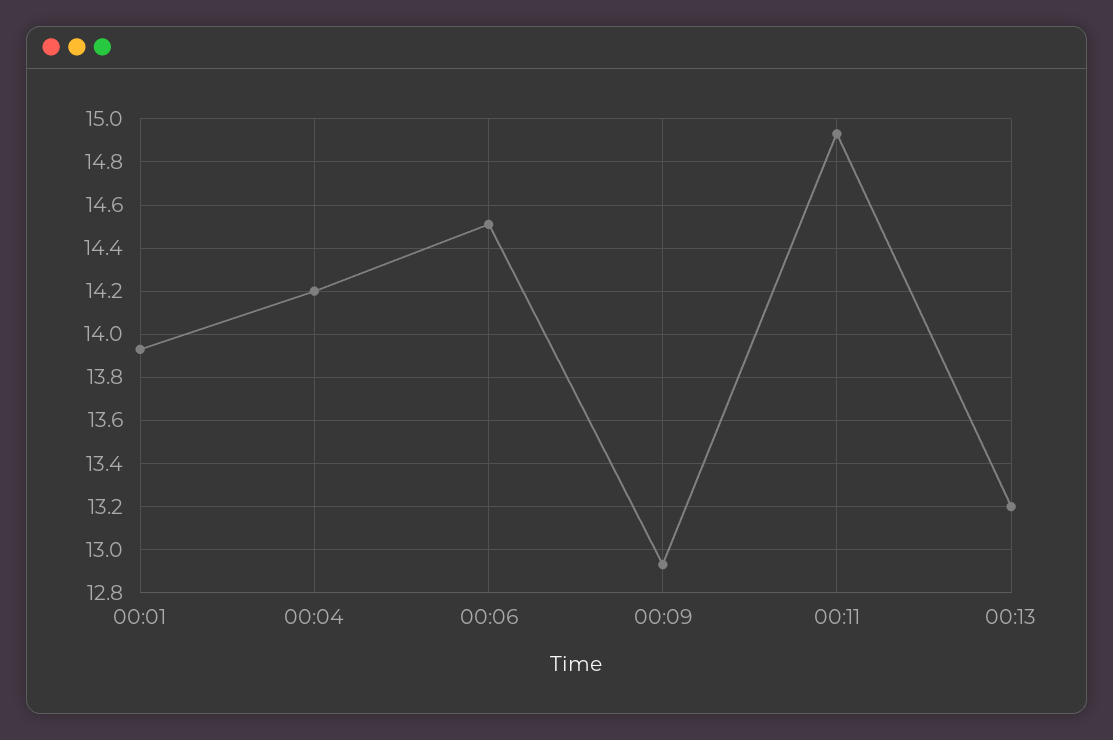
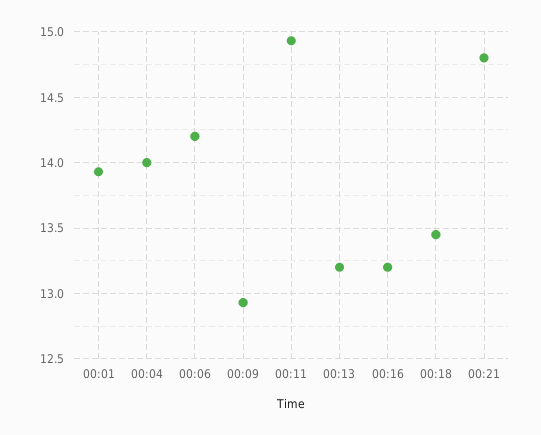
00:04: 14.2 -> 14
00:06: 14.5 -> 14.2
00:16: none -> 13.2
00:18: none -> 13.45
00:21: none -> 14.8

